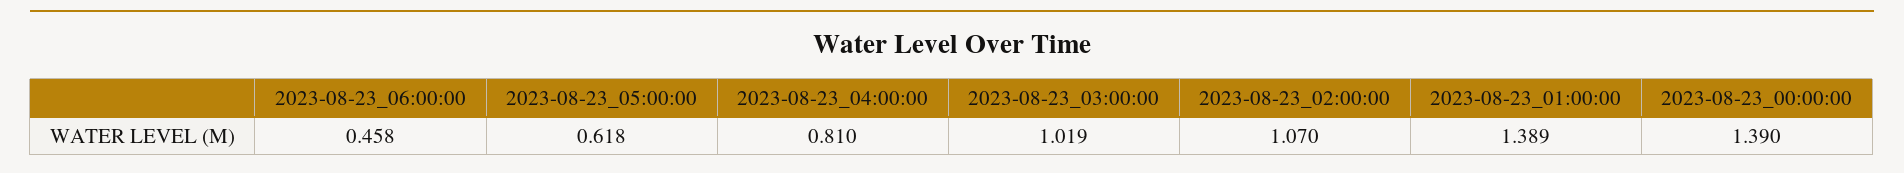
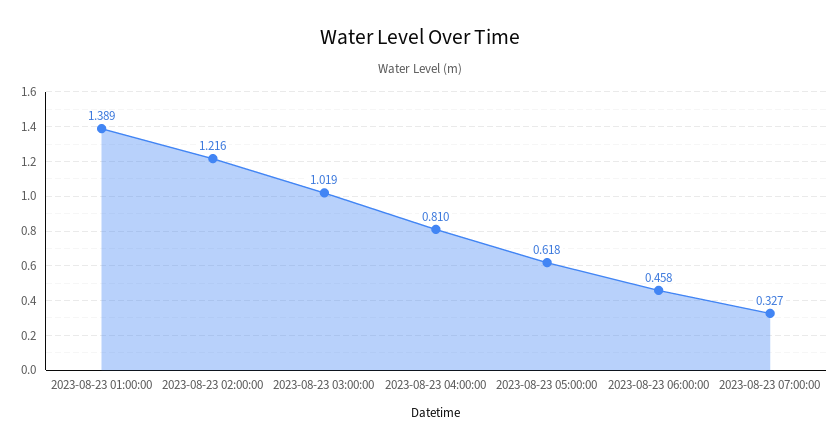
2023-08-23_02:00:00: 1.07 -> 1.216
2023-08-23_00:00:00: 1.39 -> none
2023-08-23 07:00:00: none -> 0.327

